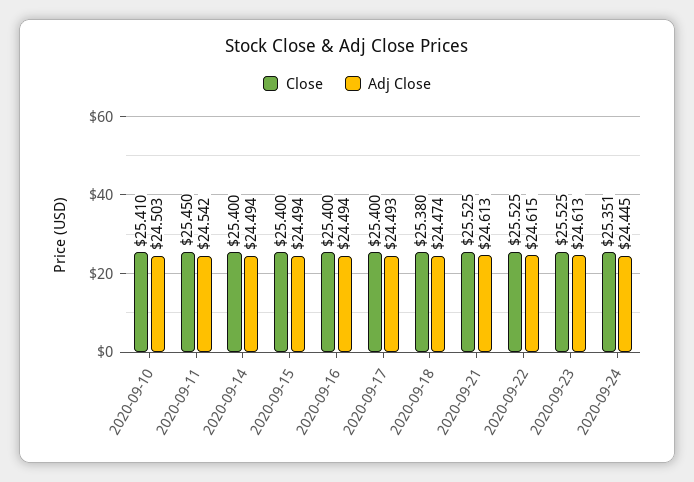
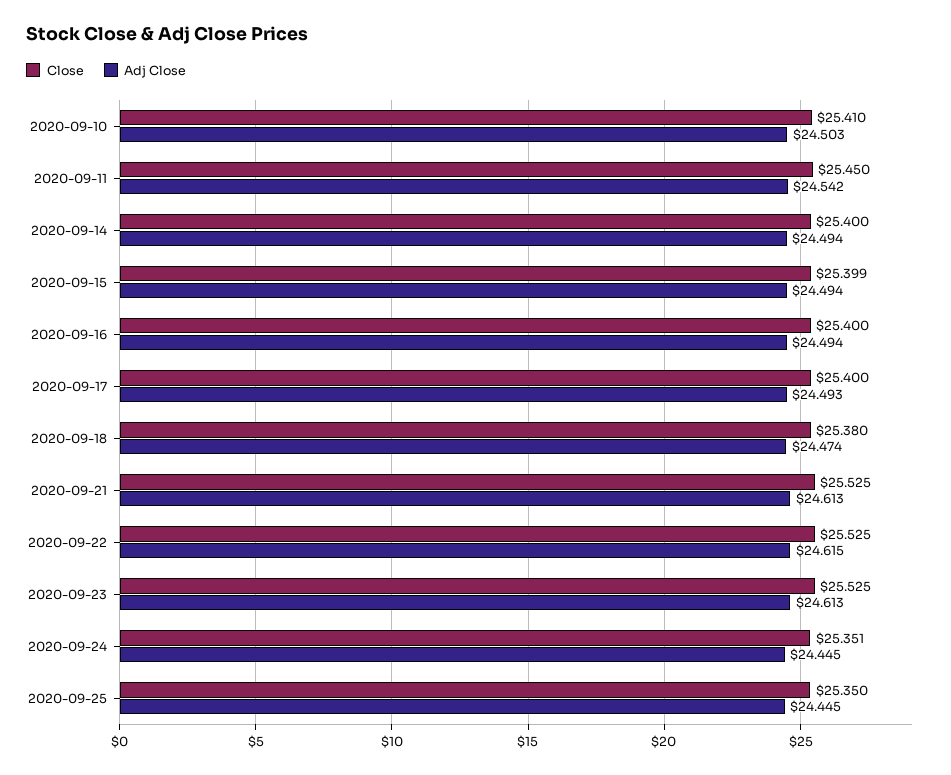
Close, 2020-09-15: 25.4 -> 25.399
Close, 2020-09-25: none -> 25.35
Adj Close, 2020-09-25: none -> 24.445

